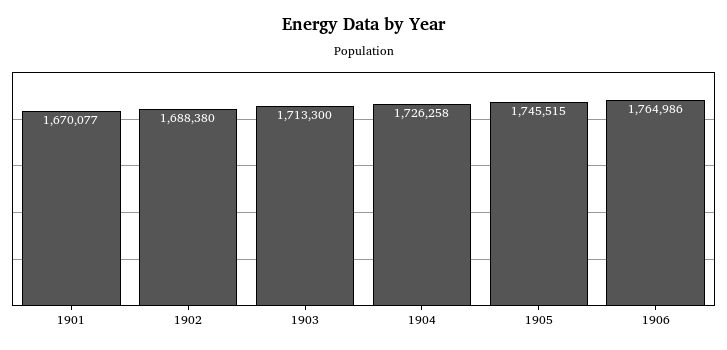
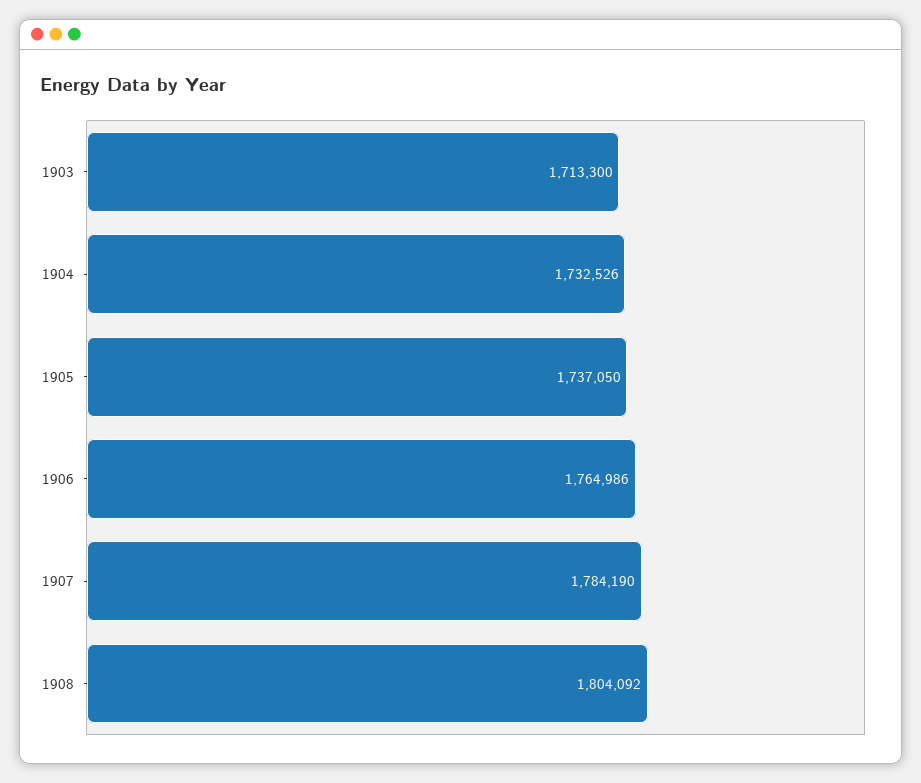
1901: 1670077 -> none
1902: 1688380 -> none
1904: 1726258 -> 1732526
1905: 1745515 -> 1737050
1907: none -> 1784190
1908: none -> 1804092

